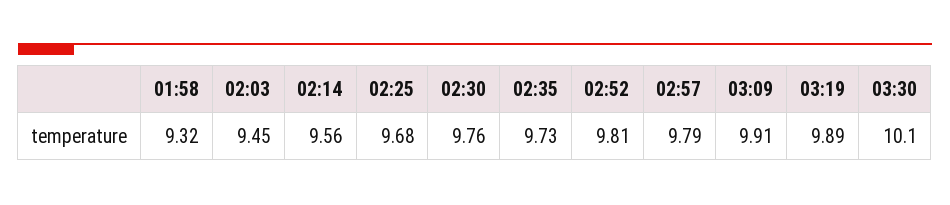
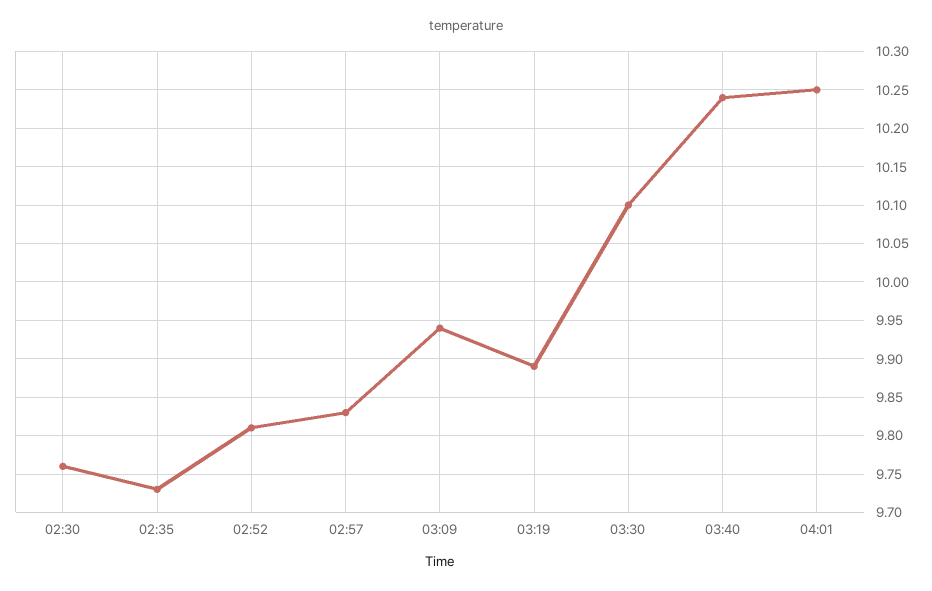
01:58: 9.32 -> none
02:03: 9.45 -> none
02:14: 9.56 -> none
02:25: 9.68 -> none
02:57: 9.79 -> 9.83
03:09: 9.91 -> 9.94
03:40: none -> 10.24
04:01: none -> 10.25

